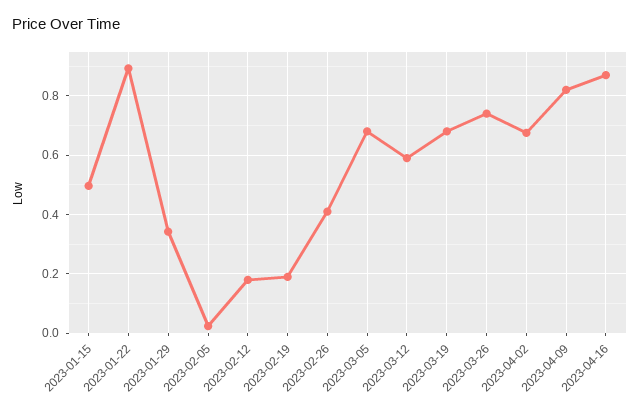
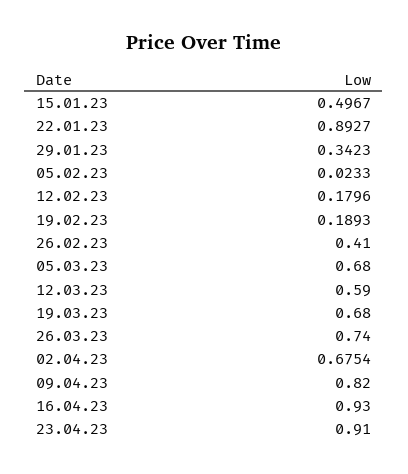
2023-04-16: 0.875 -> 0.93
23.04.23: none -> 0.91

